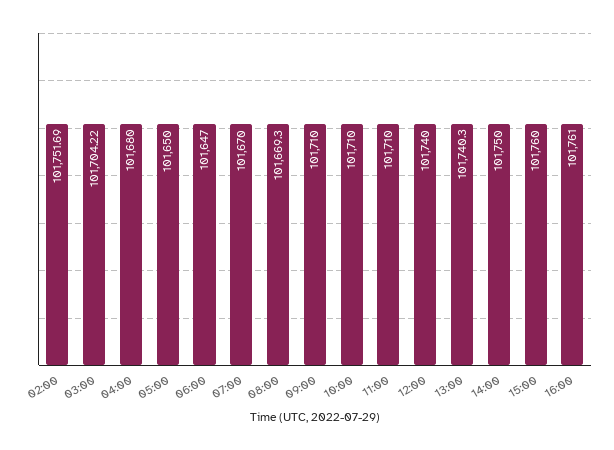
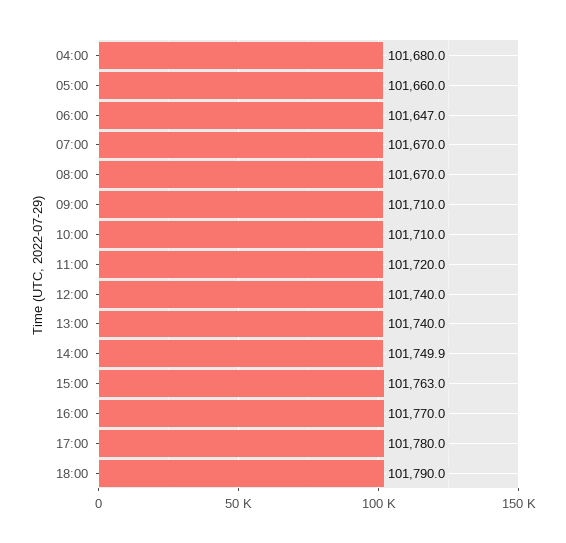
02:00: 101751.69 -> none
03:00: 101704.22 -> none
05:00: 101650 -> 101660
08:00: 101669.3 -> 101670
11:00: 101710 -> 101720
13:00: 101740.3 -> 101740
14:00: 101750 -> 101749.9
15:00: 101760 -> 101763
16:00: 101761 -> 101770
17:00: none -> 101780
18:00: none -> 101790

